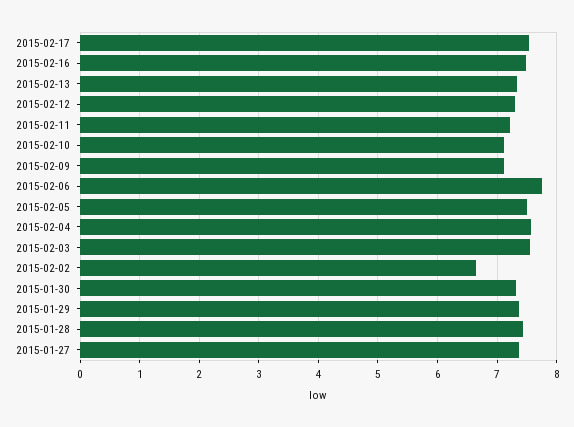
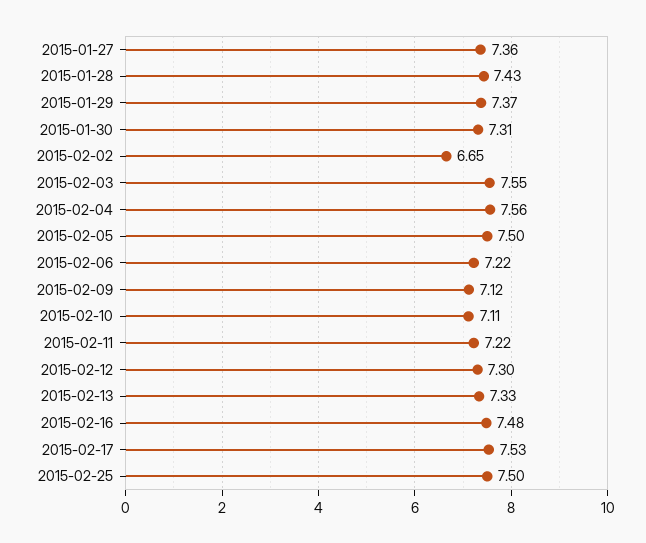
2015-02-06: 7.8 -> 7.22
2015-02-25: none -> 7.5

